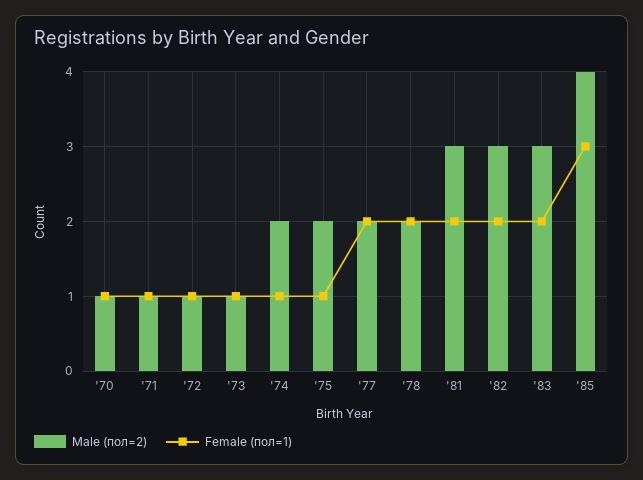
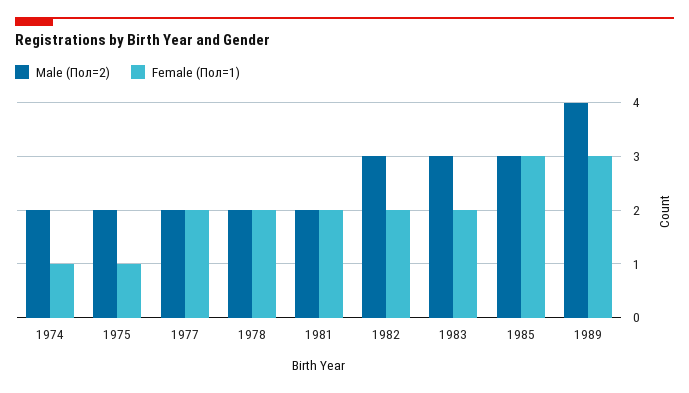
Male (пол=2), '70: 1 -> none
Female (пол=1), '70: 1 -> none
Male (пол=2), '71: 1 -> none
Female (пол=1), '71: 1 -> none
Male (пол=2), '72: 1 -> none
Female (пол=1), '72: 1 -> none
Male (пол=2), '73: 1 -> none
Female (пол=1), '73: 1 -> none
Male (пол=2), '81: 3 -> 2
Male (пол=2), '85: 4 -> 3
Male (пол=2), 1989: none -> 4
Female (пол=1), 1989: none -> 3

